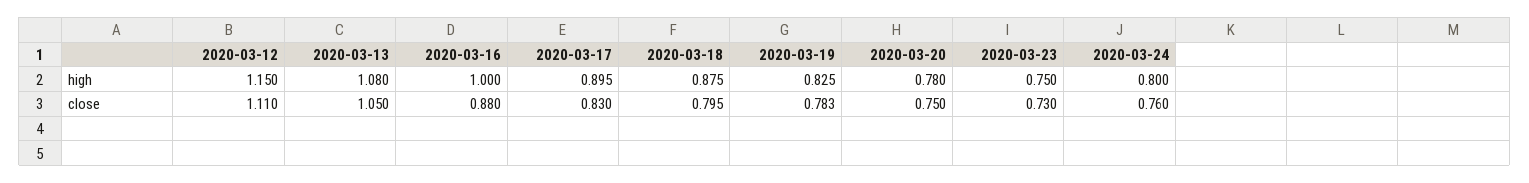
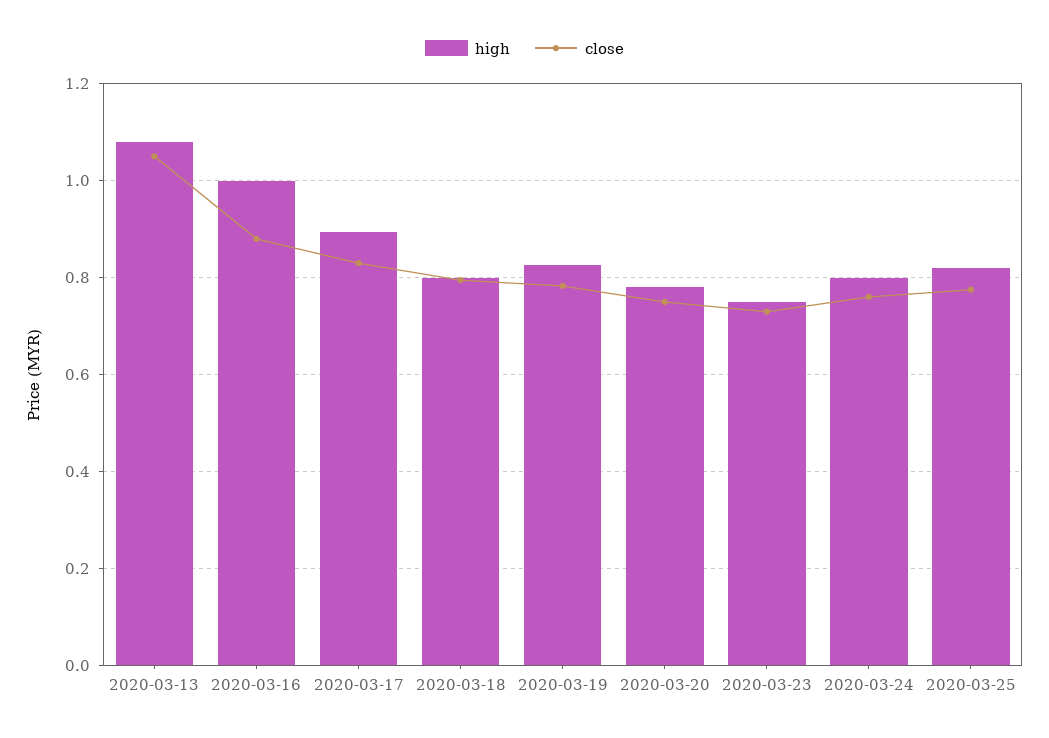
high, 2020-03-12: 1.15 -> none
high, 2020-03-18: 0.875 -> 0.8
close, 2020-03-12: 1.11 -> none
high, 2020-03-25: none -> 0.82
close, 2020-03-25: none -> 0.78

